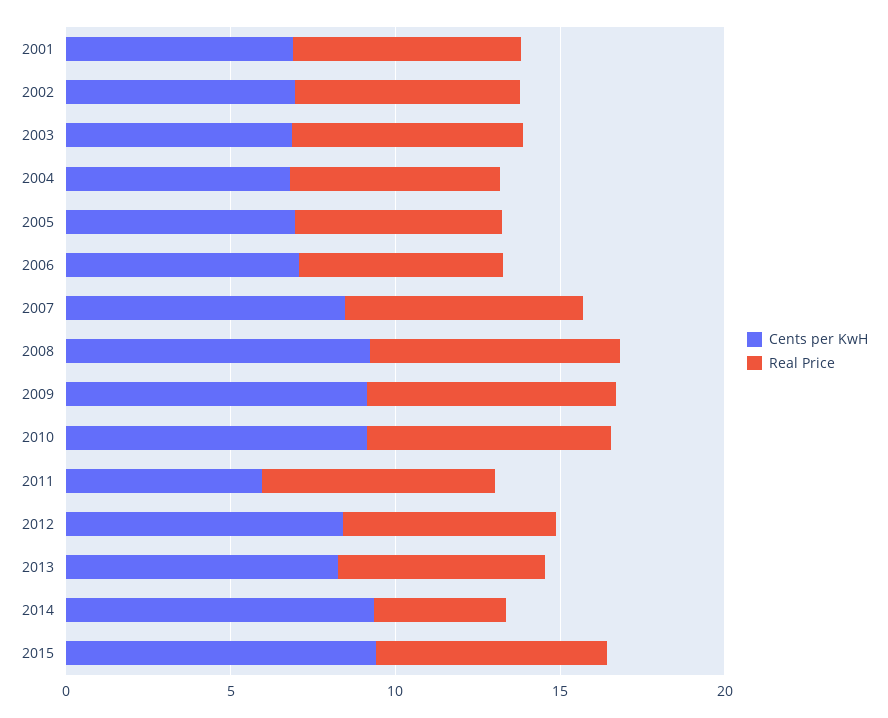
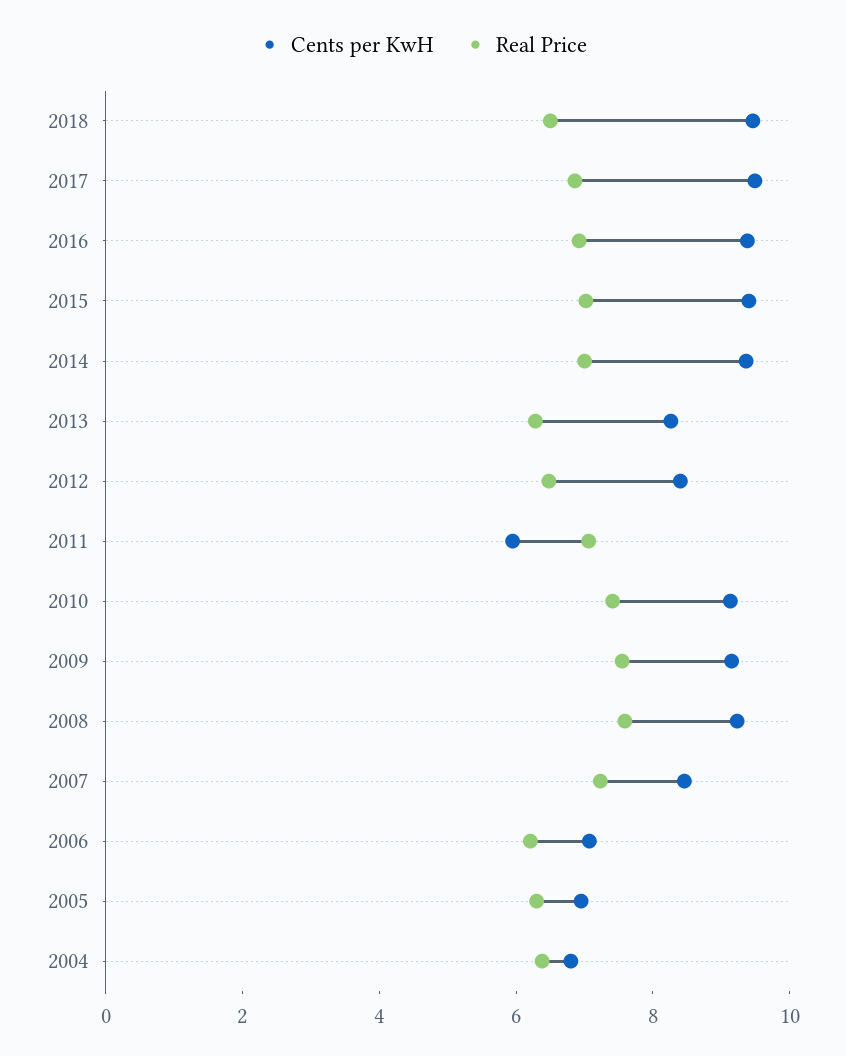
Cents per KwH, 2001: 7 -> none
Real Price, 2001: 7 -> none
Cents per KwH, 2002: 7 -> none
Real Price, 2002: 7 -> none
Cents per KwH, 2003: 7 -> none
Real Price, 2003: 7 -> none
Real Price, 2014: 4 -> 7
Cents per KwH, 2018: none -> 9.5
Real Price, 2018: none -> 6.5
Cents per KwH, 2017: none -> 9.5
Real Price, 2017: none -> 7
Cents per KwH, 2016: none -> 9.5
Real Price, 2016: none -> 7

